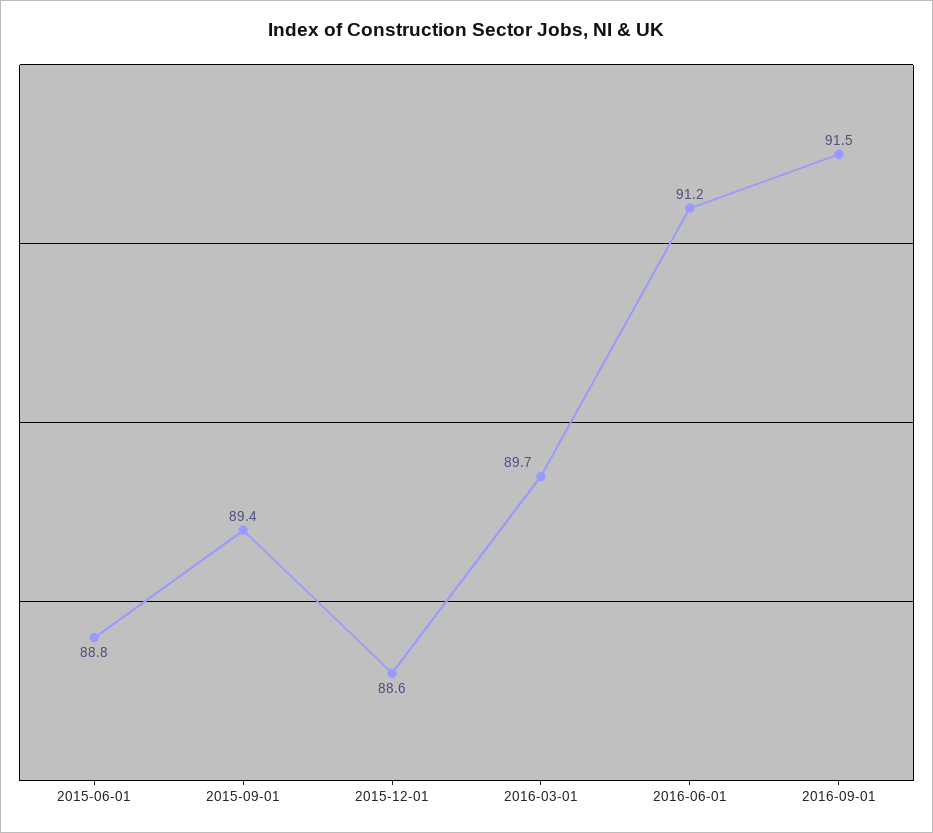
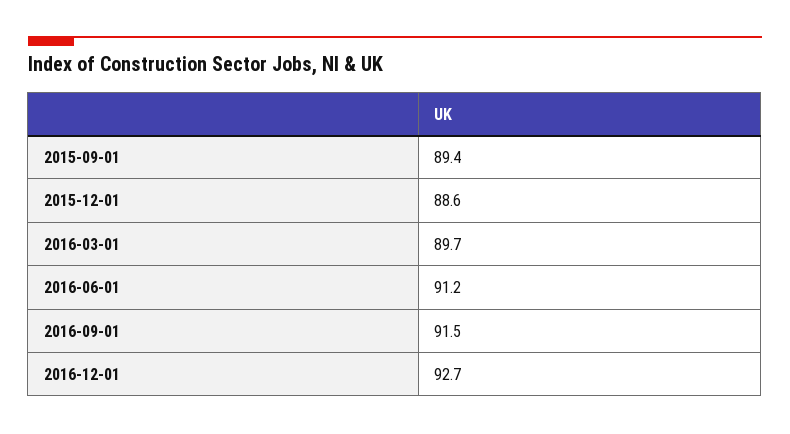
2015-06-01: 88.8 -> none
2016-12-01: none -> 92.7

